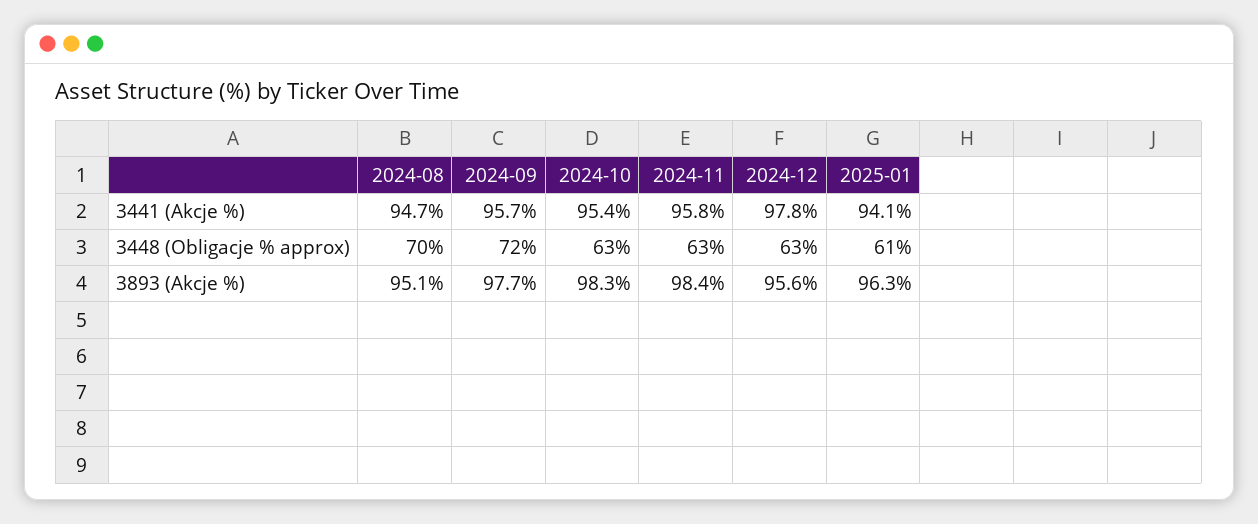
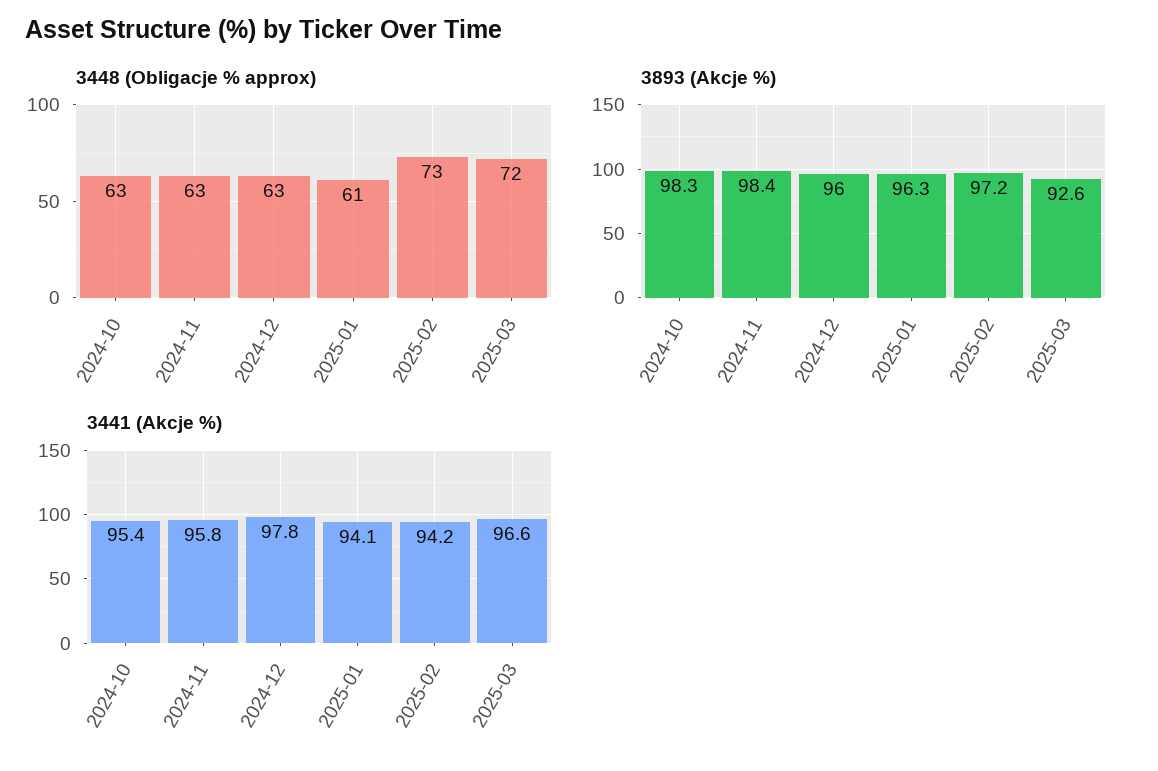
3441 (Akcje %), 2024-08: 94.7 -> none
3441 (Akcje %), 2024-09: 95.7 -> none
3448 (Obligacje % approx), 2024-08: 70 -> none
3448 (Obligacje % approx), 2024-09: 72 -> none
3893 (Akcje %), 2024-08: 95.1 -> none
3893 (Akcje %), 2024-09: 97.7 -> none
3893 (Akcje %), 2024-12: 95.6 -> 96
3448 (Obligacje % approx), 2025-02: none -> 73
3448 (Obligacje % approx), 2025-03: none -> 72
3893 (Akcje %), 2025-02: none -> 97.2
3893 (Akcje %), 2025-03: none -> 92.6
3441 (Akcje %), 2025-02: none -> 94.2
3441 (Akcje %), 2025-03: none -> 96.6

